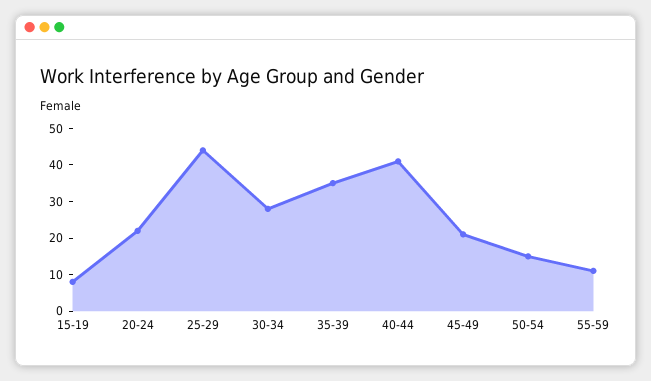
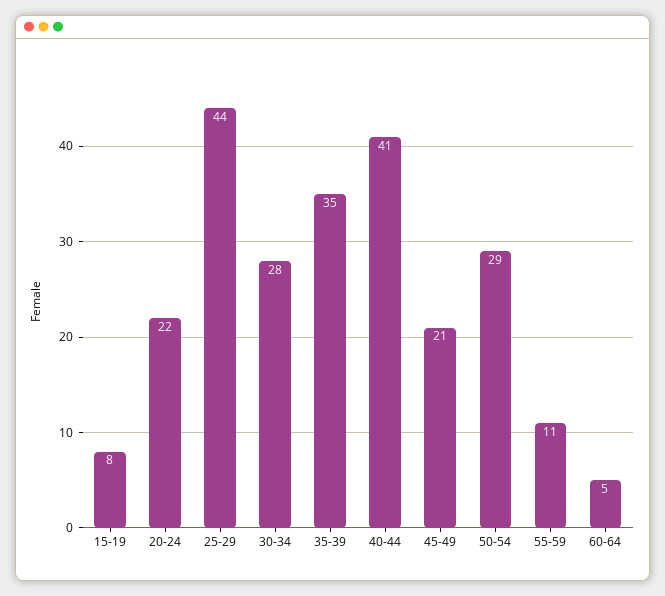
50-54: 15 -> 29
60-64: none -> 5

